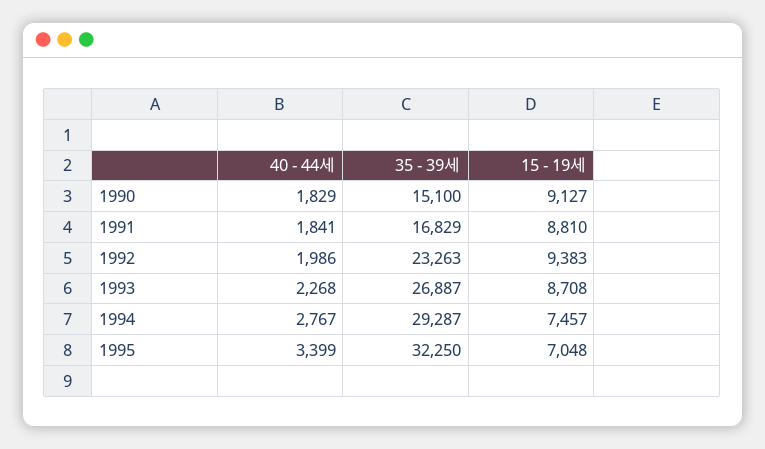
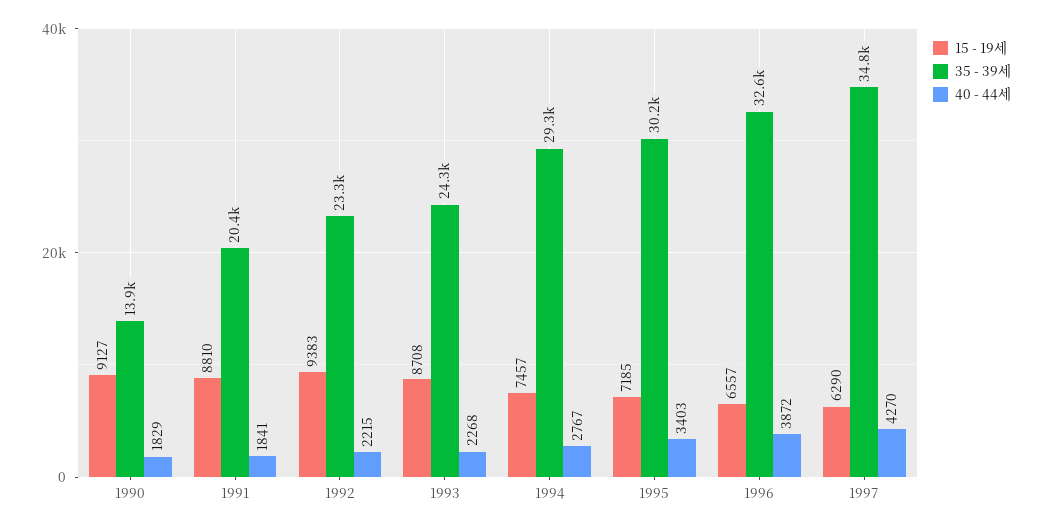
35 - 39세, 1990: 15100 -> 13900
35 - 39세, 1991: 16829 -> 20400
40 - 44세, 1992: 1986 -> 2215
35 - 39세, 1993: 26887 -> 24300
40 - 44세, 1995: 3399 -> 3403
35 - 39세, 1995: 32250 -> 30200
15 - 19세, 1995: 7048 -> 7185
15 - 19세, 1996: none -> 6557
35 - 39세, 1996: none -> 32600
40 - 44세, 1996: none -> 3872
15 - 19세, 1997: none -> 6290
35 - 39세, 1997: none -> 34800
40 - 44세, 1997: none -> 4270

